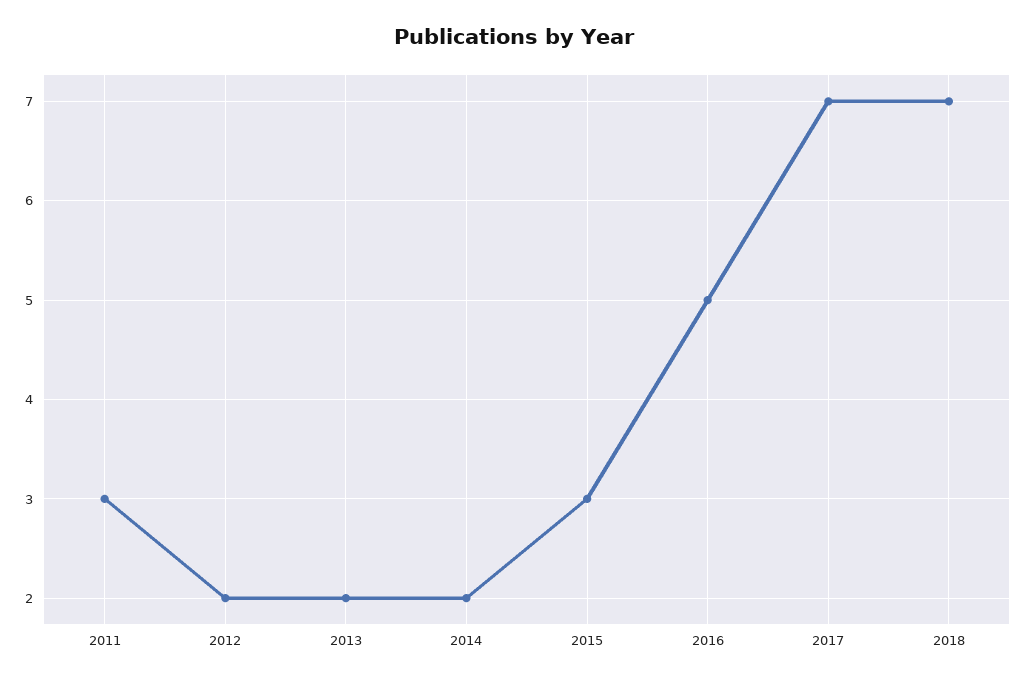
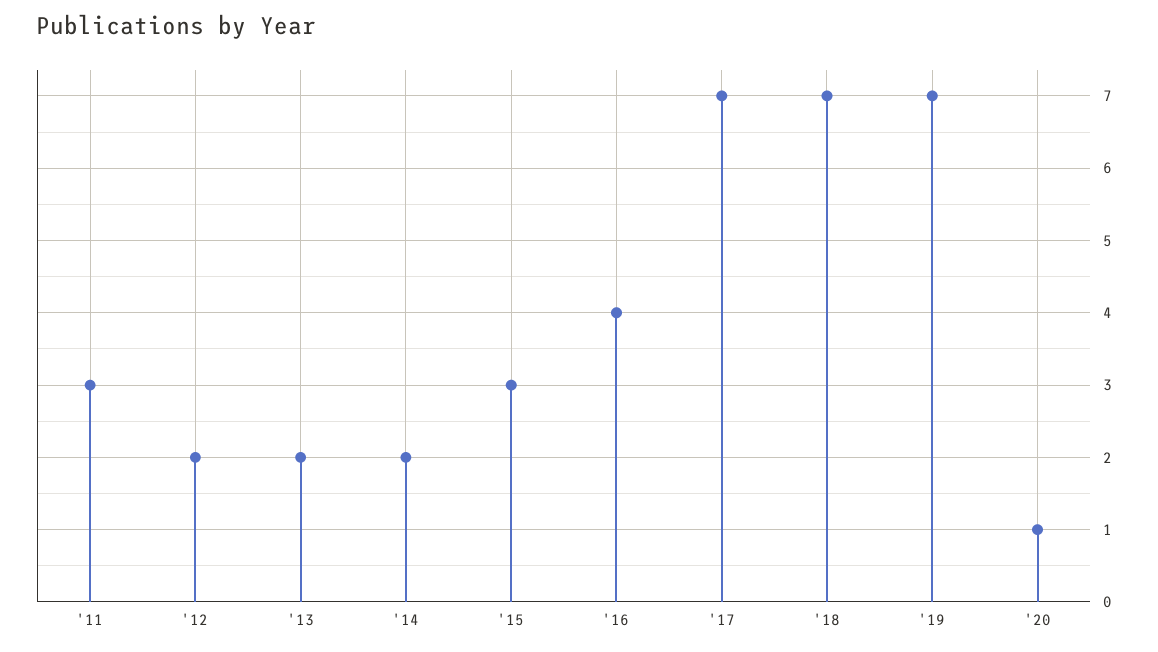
2016: 5 -> 4
'19: none -> 7
'20: none -> 1

